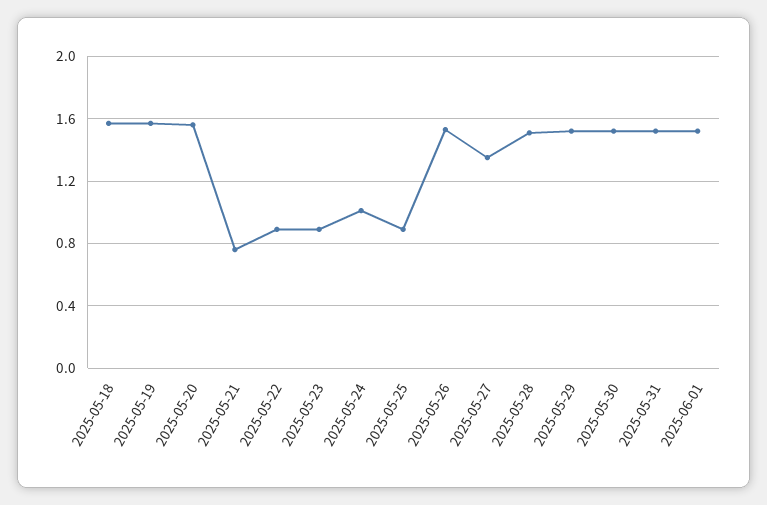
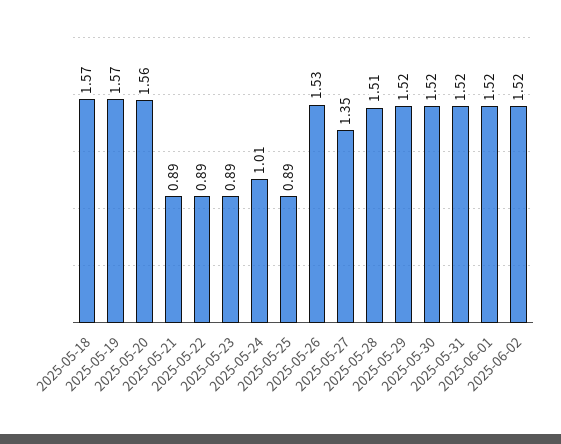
2025-05-21: 0.75 -> 0.89
2025-06-02: none -> 1.52

